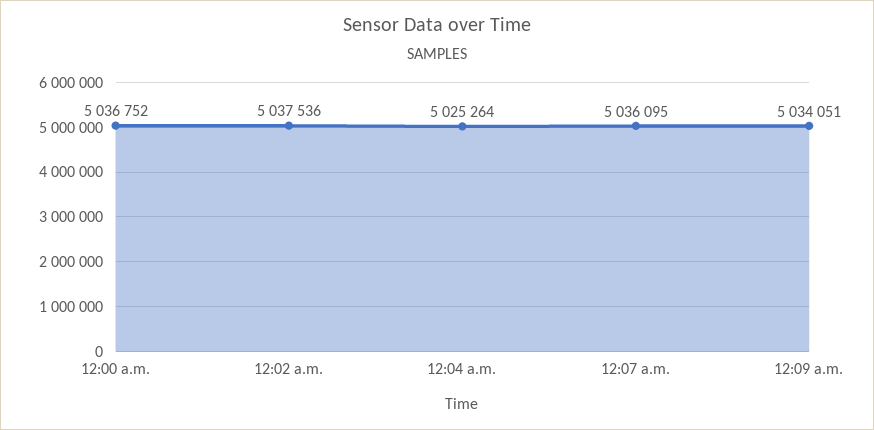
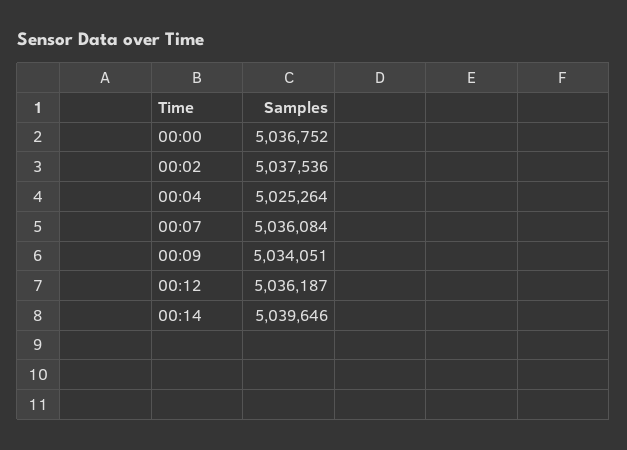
12:07 a.m.: 5036095 -> 5036084
00:12: none -> 5036187
00:14: none -> 5039646

